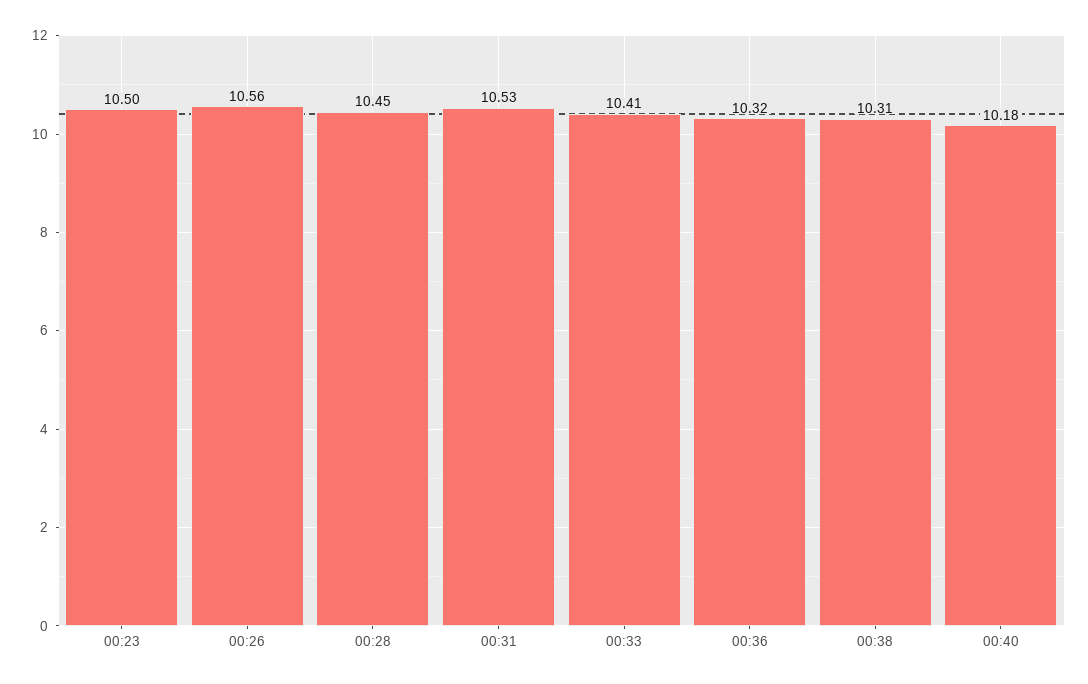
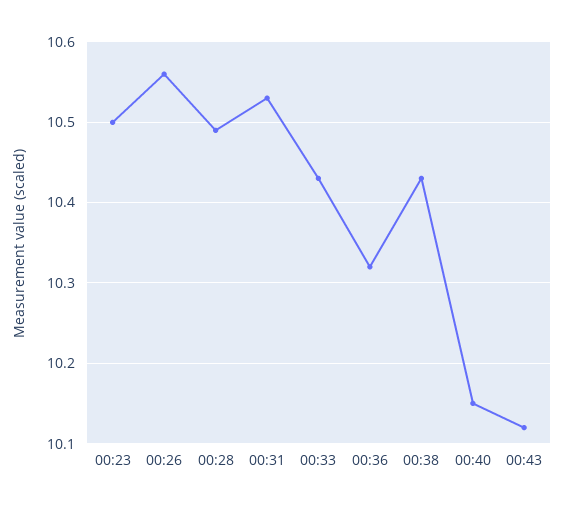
00:28: 10.45 -> 10.49
00:33: 10.41 -> 10.43
00:38: 10.31 -> 10.43
00:40: 10.18 -> 10.15
00:43: none -> 10.12

